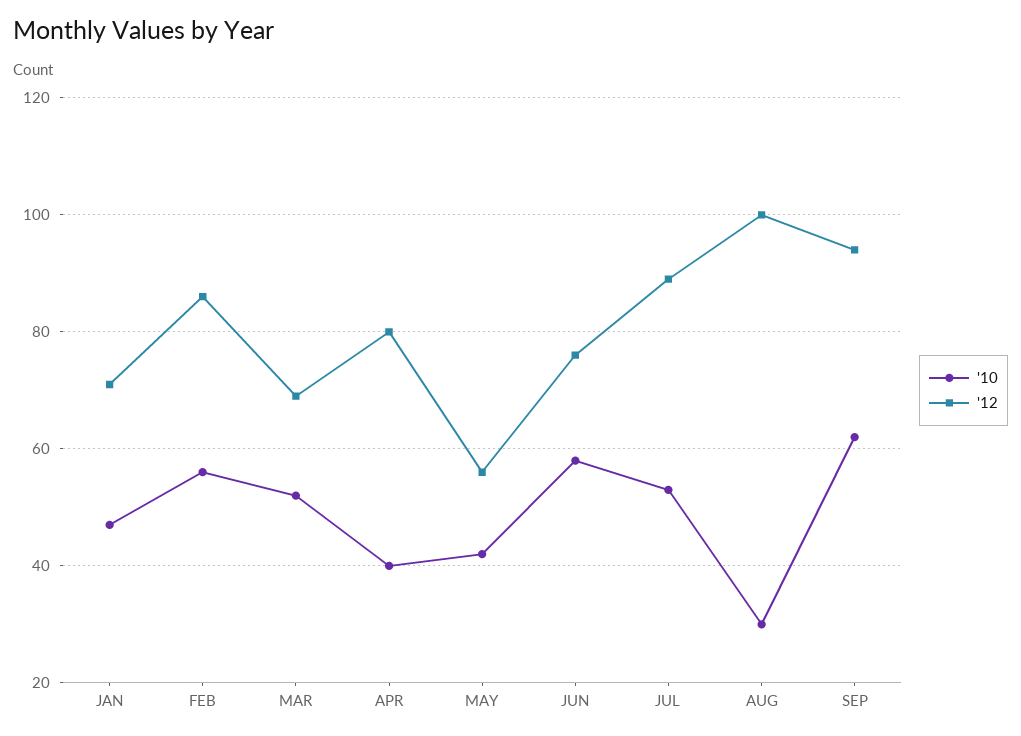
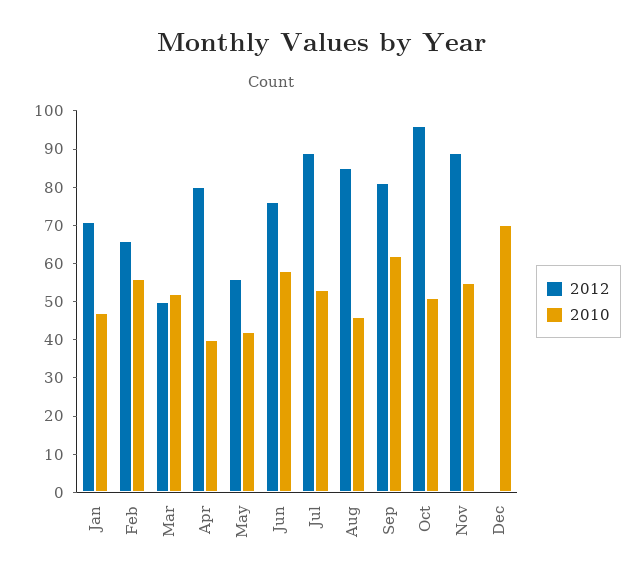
'12, FEB: 85 -> 65
'12, MAR: 70 -> 50
'10, AUG: 30 -> 45
'12, AUG: 100 -> 85
'12, SEP: 95 -> 80
'12, Oct: none -> 95
'10, Oct: none -> 50
'12, Nov: none -> 90
'10, Nov: none -> 55
'12, Dec: none -> 0
'10, Dec: none -> 70

